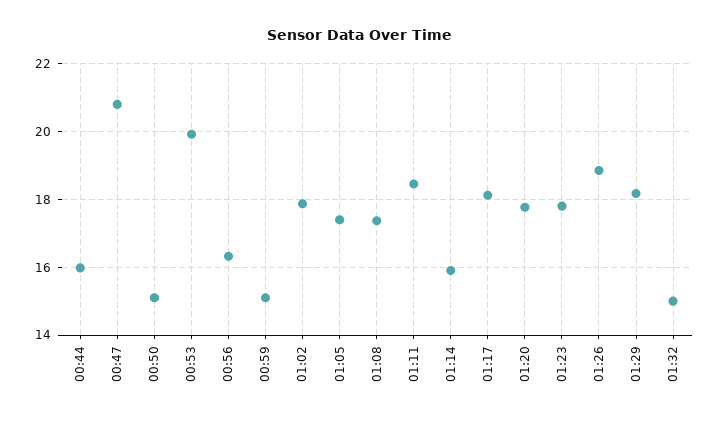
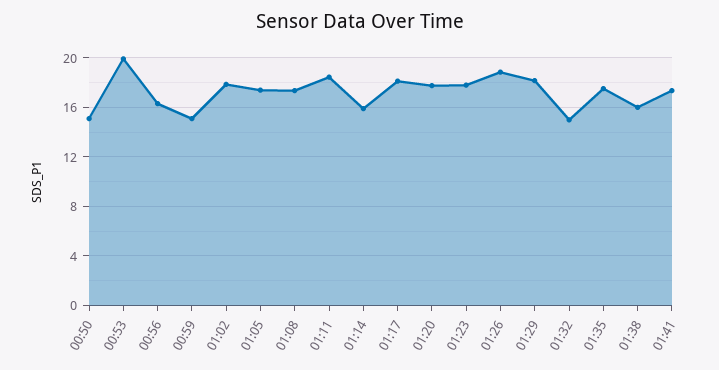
00:44: 16 -> none
00:47: 20.8 -> none
01:35: none -> 17.5
01:38: none -> 16
01:41: none -> 17.5

